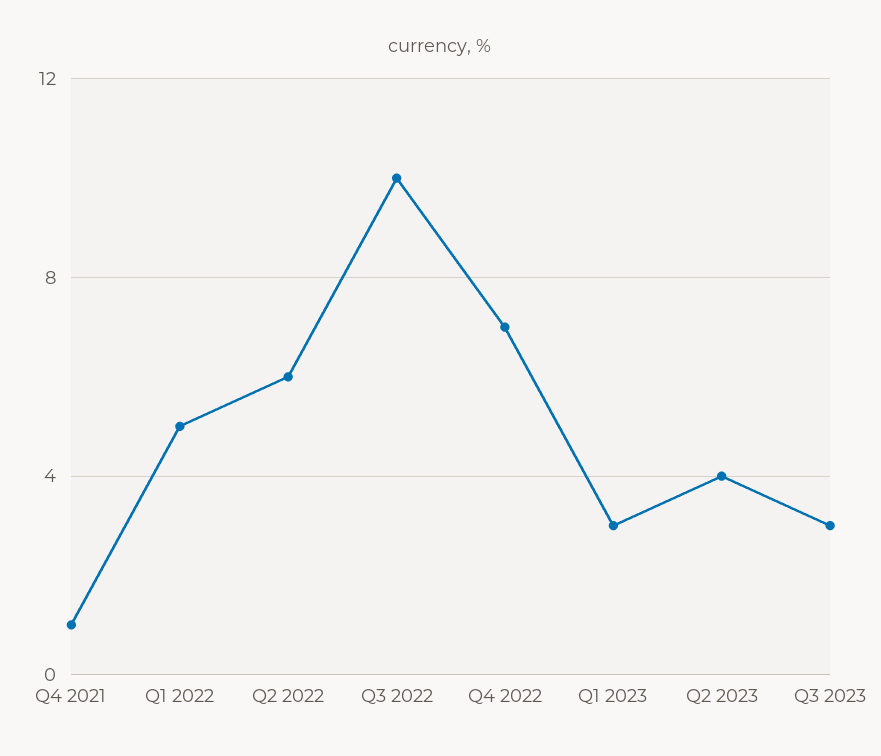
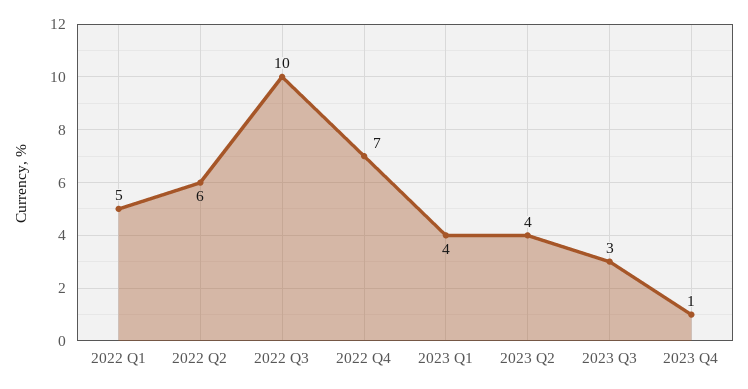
Q4 2021: 1 -> none
Q1 2023: 3 -> 4
2023 Q4: none -> 1

